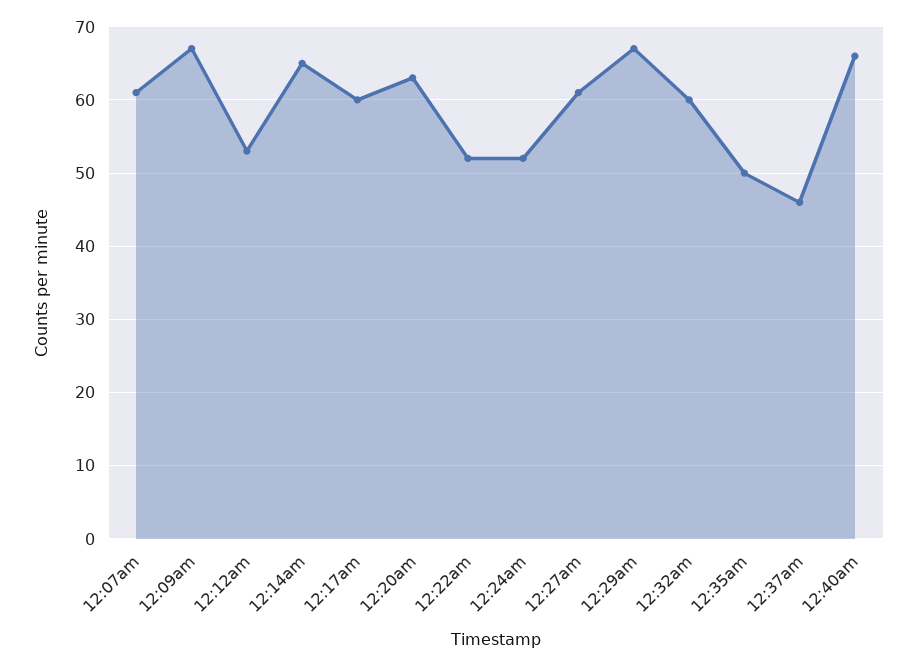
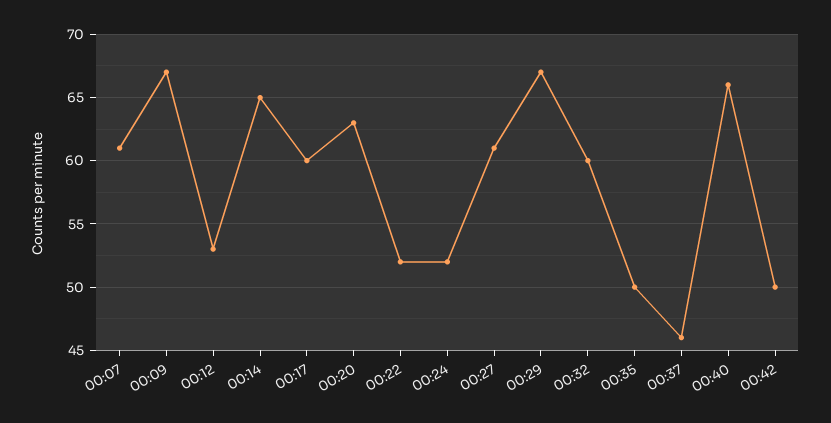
00:42: none -> 50

